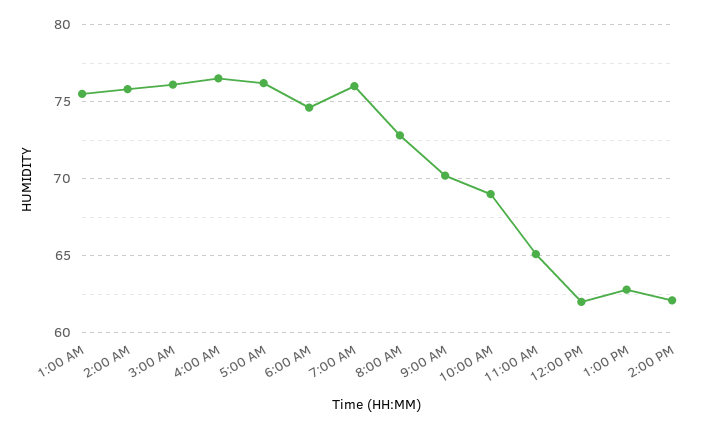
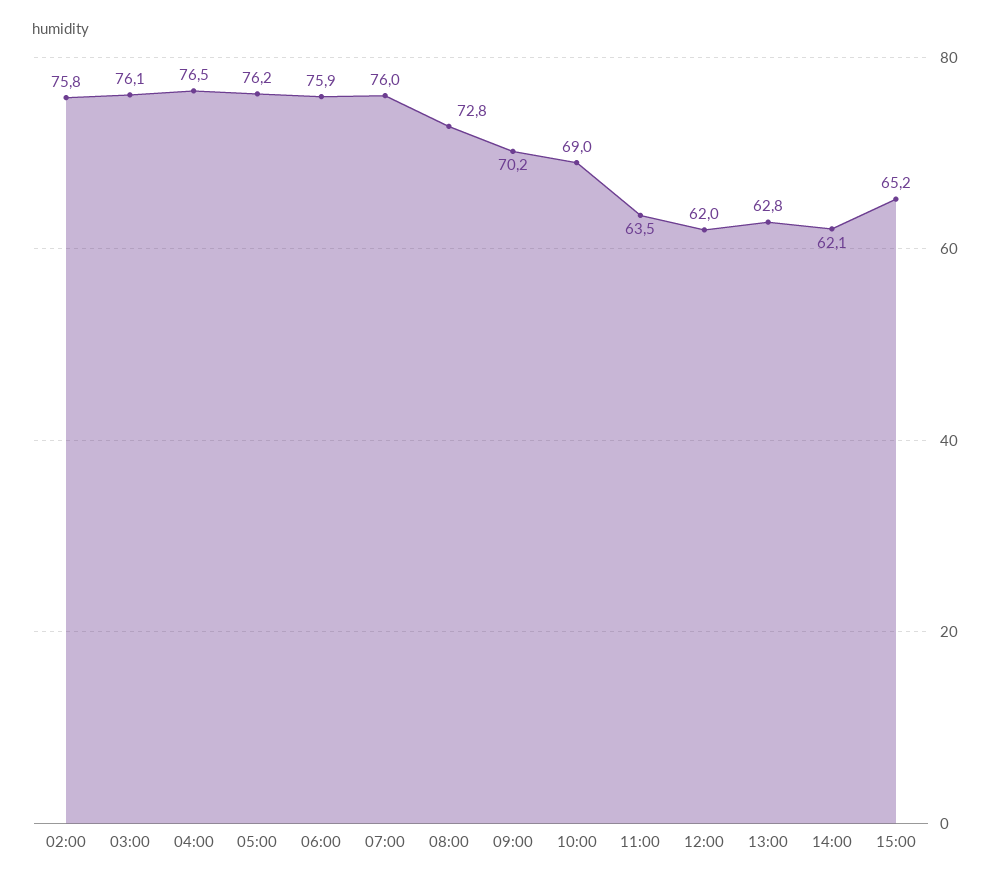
1:00 AM: 75.5 -> none
6:00 AM: 74.5 -> 75.9
11:00 AM: 65 -> 63.5
15:00: none -> 65.2

